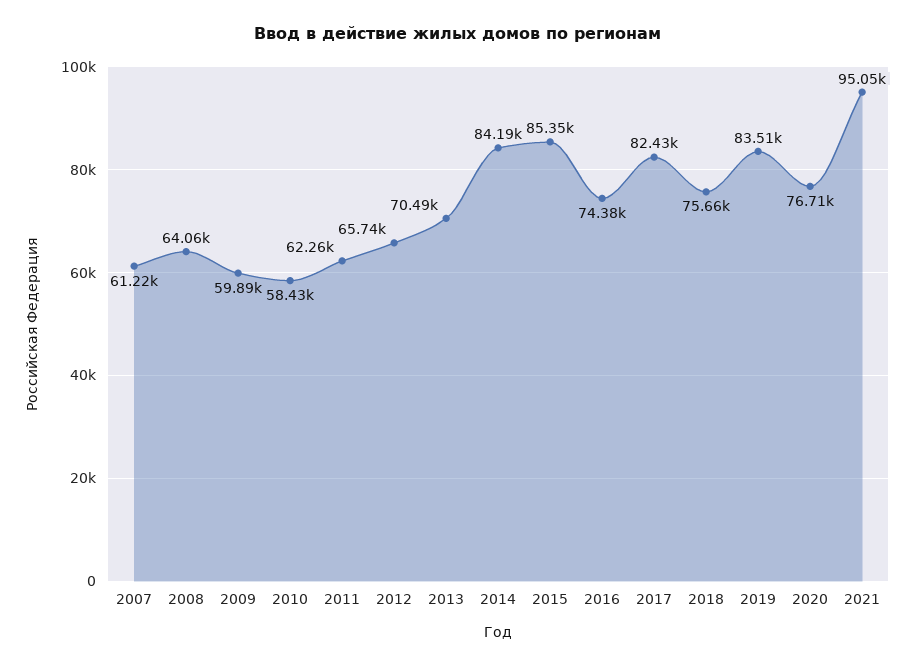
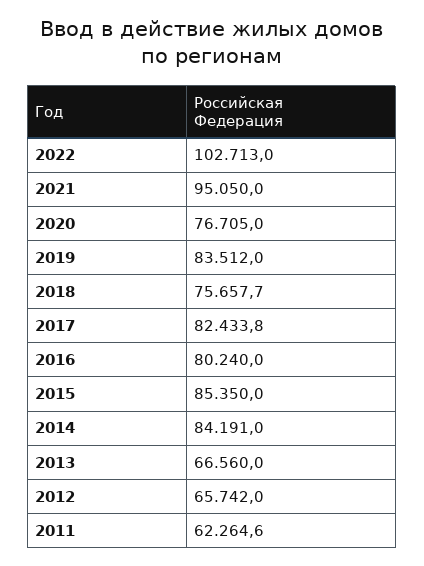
2007: 61220 -> none
2008: 64060 -> none
2009: 59890 -> none
2010: 58430 -> none
2013: 70490 -> 66560
2016: 74380 -> 80240
2022: none -> 102713

